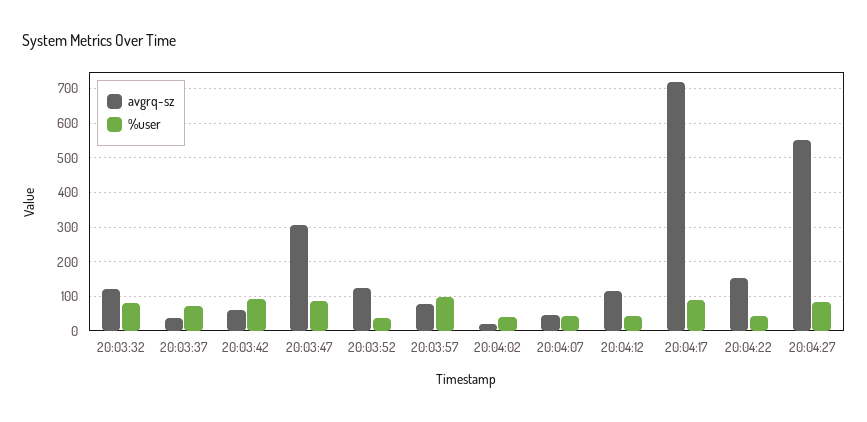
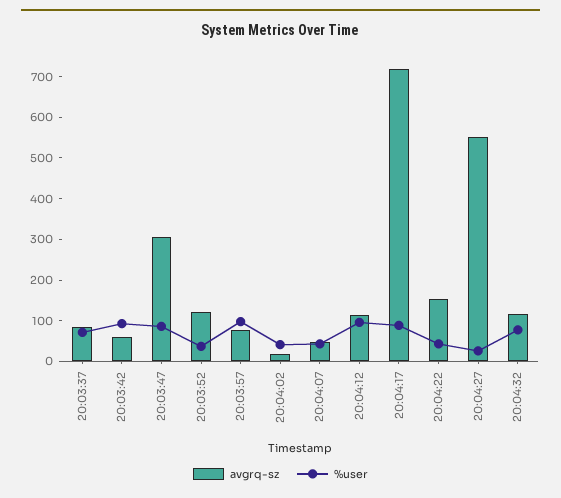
avgrq-sz, 20:03:32: 120 -> none
%user, 20:03:32: 80 -> none
avgrq-sz, 20:03:37: 40 -> 80
%user, 20:04:12: 40 -> 100
%user, 20:04:27: 80 -> 20
avgrq-sz, 20:04:32: none -> 120
%user, 20:04:32: none -> 80

